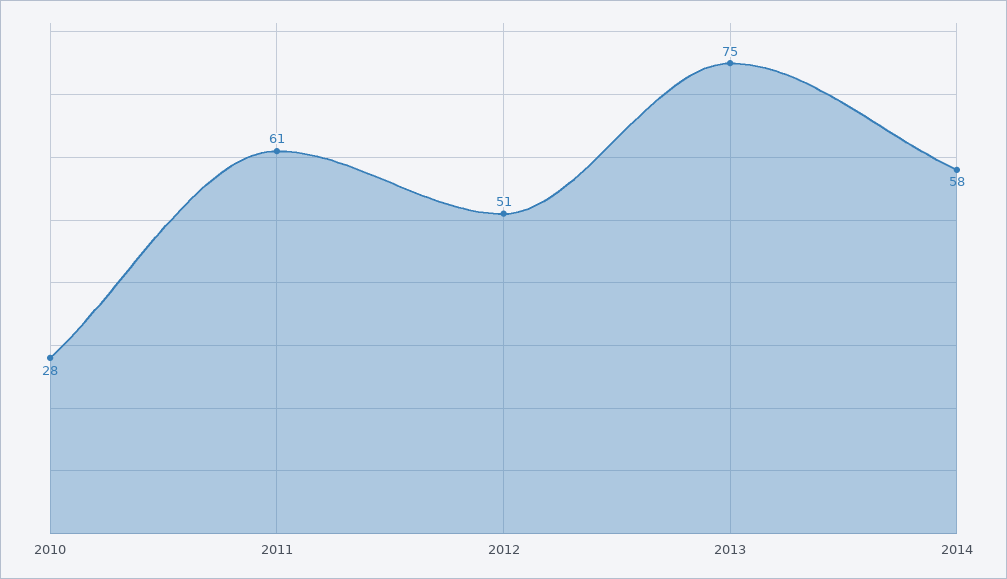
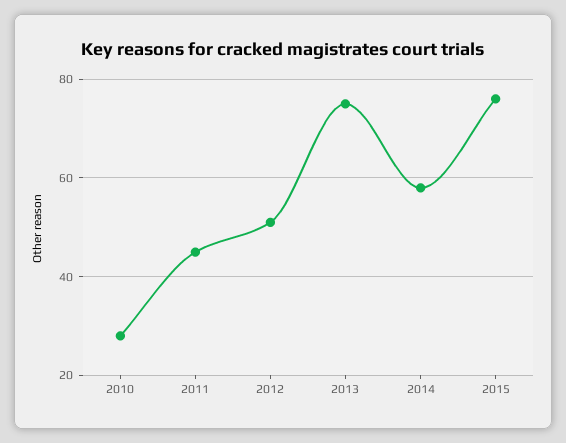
2011: 61 -> 45
2015: none -> 75

